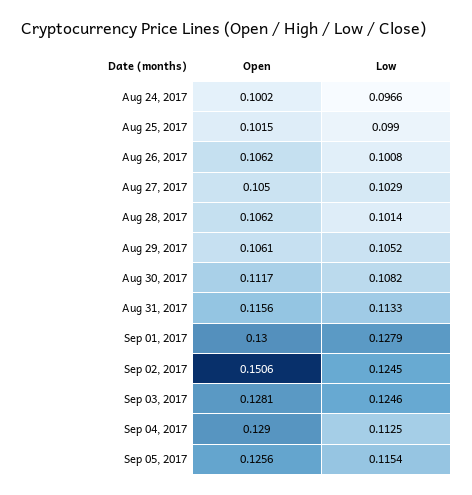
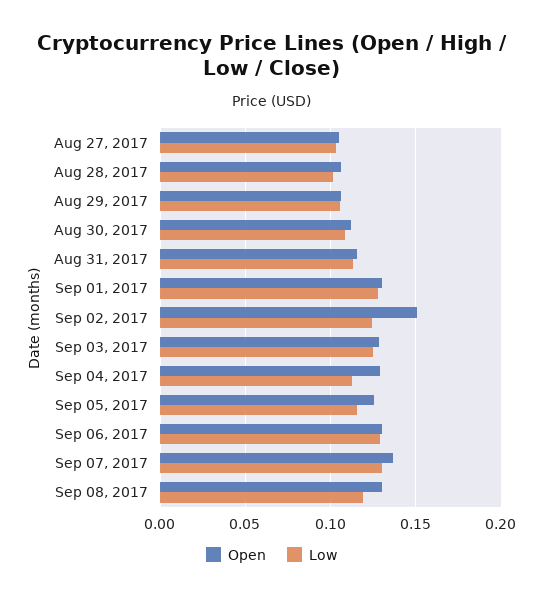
Open, Aug 24, 2017: 0.1002 -> none
Low, Aug 24, 2017: 0.0966 -> none
Open, Aug 25, 2017: 0.1015 -> none
Low, Aug 25, 2017: 0.099 -> none
Open, Aug 26, 2017: 0.1062 -> none
Low, Aug 26, 2017: 0.1008 -> none
Open, Sep 06, 2017: none -> 0.13
Low, Sep 06, 2017: none -> 0.13
Open, Sep 07, 2017: none -> 0.135
Low, Sep 07, 2017: none -> 0.13
Open, Sep 08, 2017: none -> 0.13
Low, Sep 08, 2017: none -> 0.12

